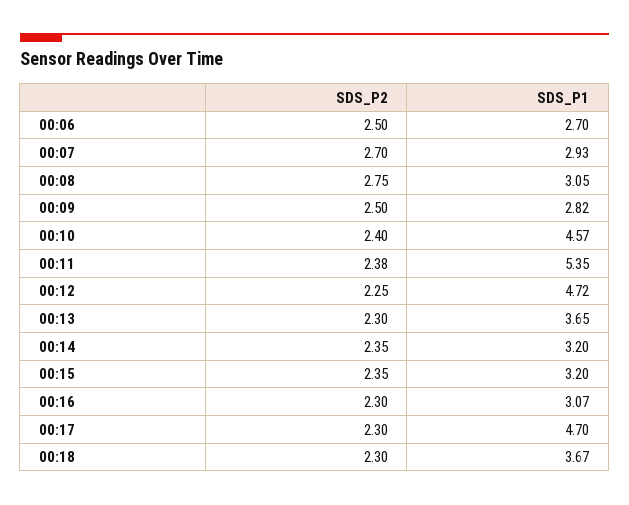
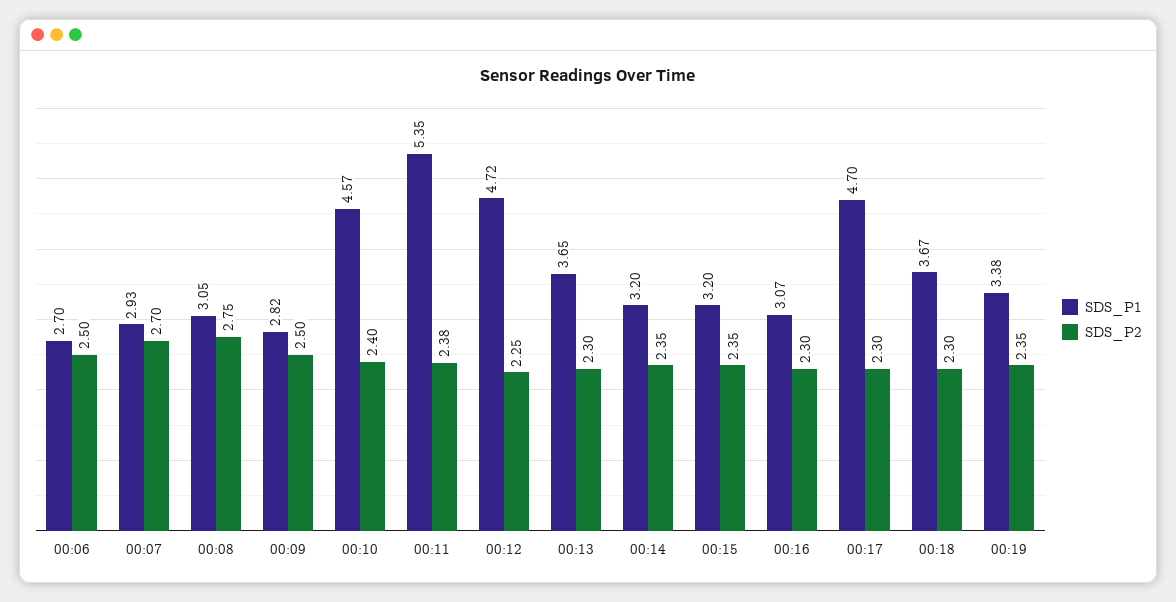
SDS_P1, 00:19: none -> 3.38
SDS_P2, 00:19: none -> 2.35

